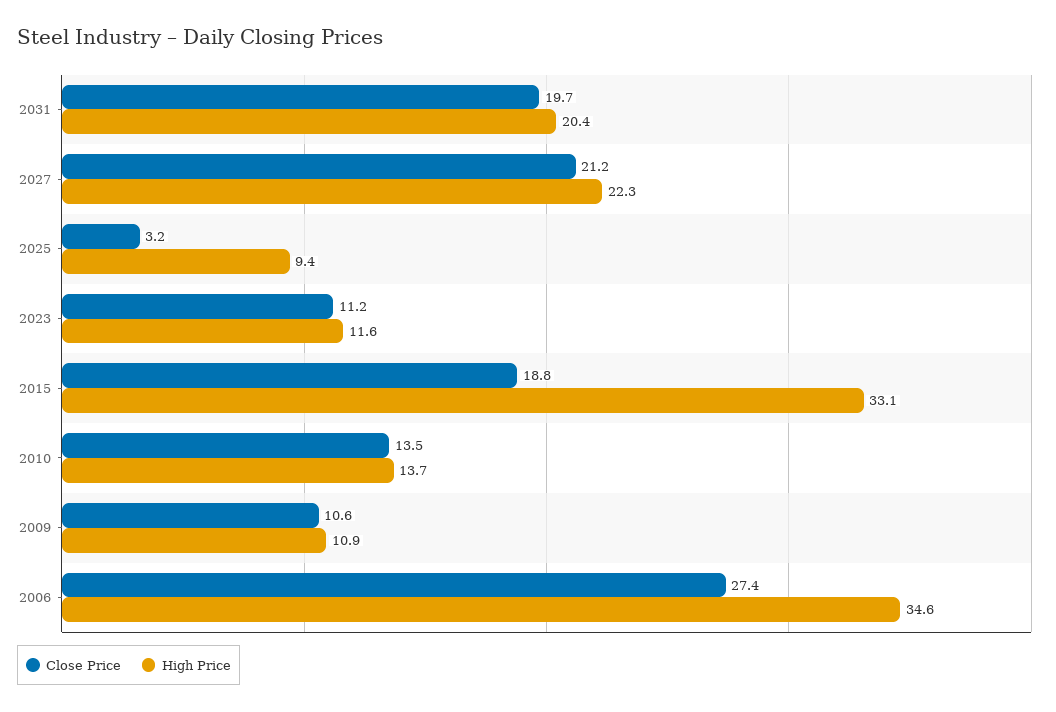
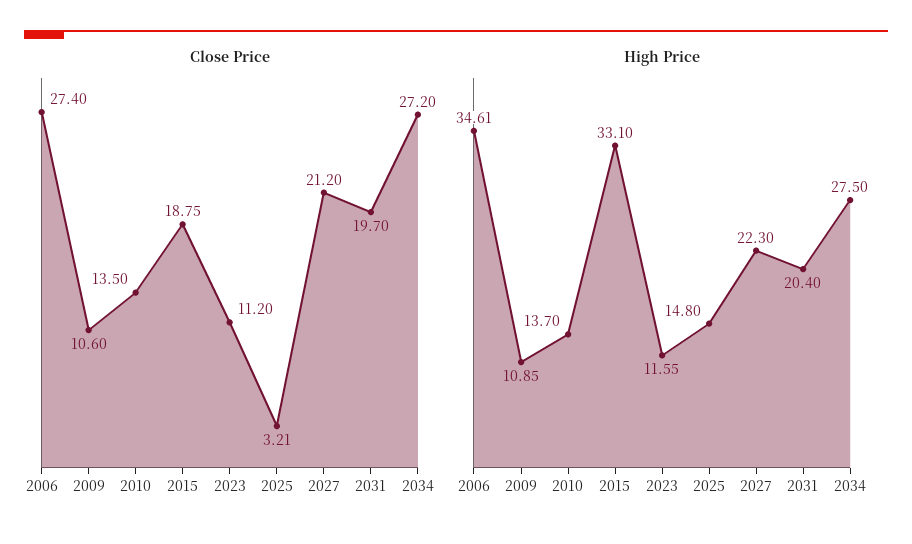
High Price, 2025: 9.4 -> 14.8
Close Price, 2034: none -> 27.2
High Price, 2034: none -> 27.5

